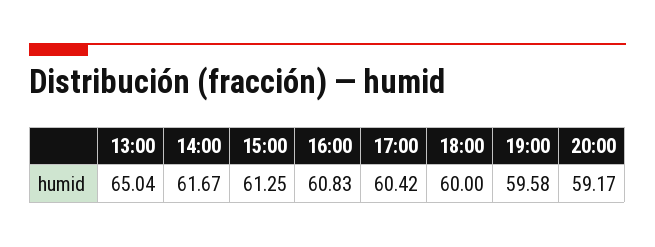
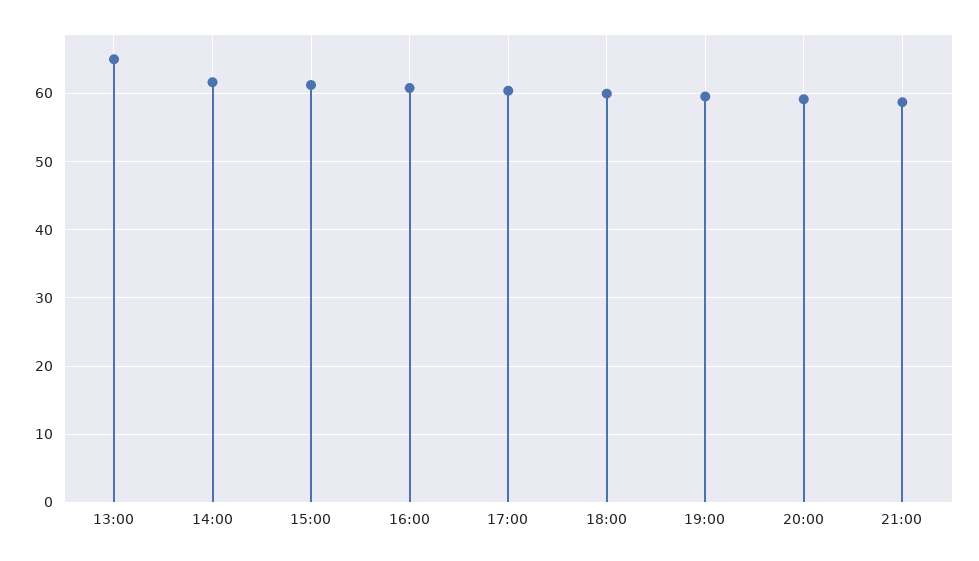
21:00: none -> 59

